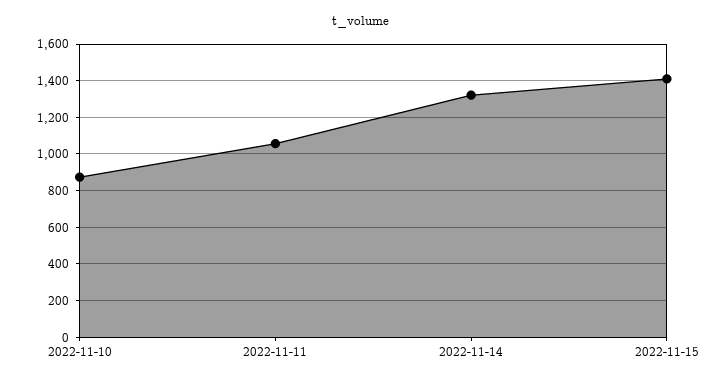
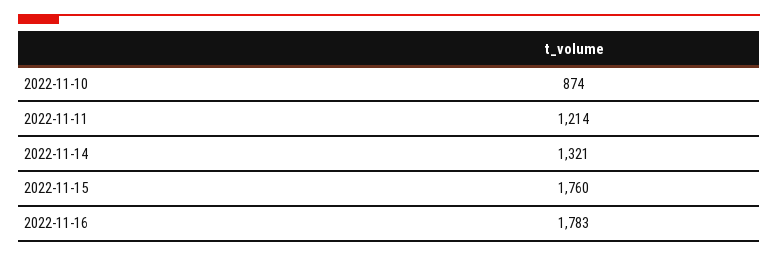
2022-11-11: 1050 -> 1214
2022-11-15: 1400 -> 1760
2022-11-16: none -> 1783

